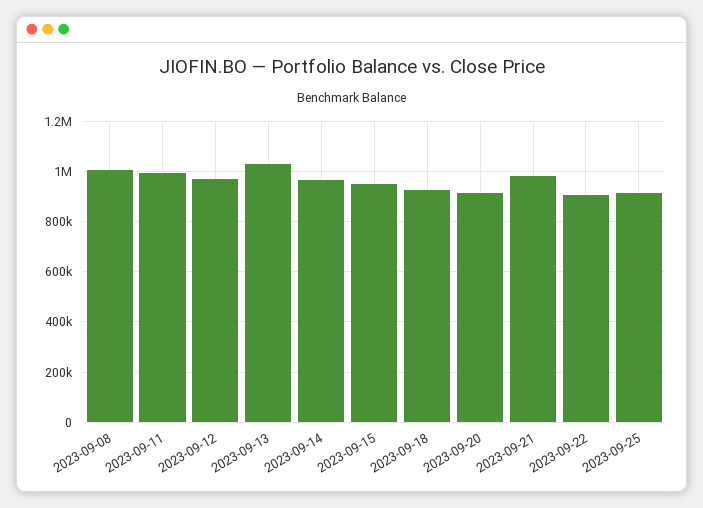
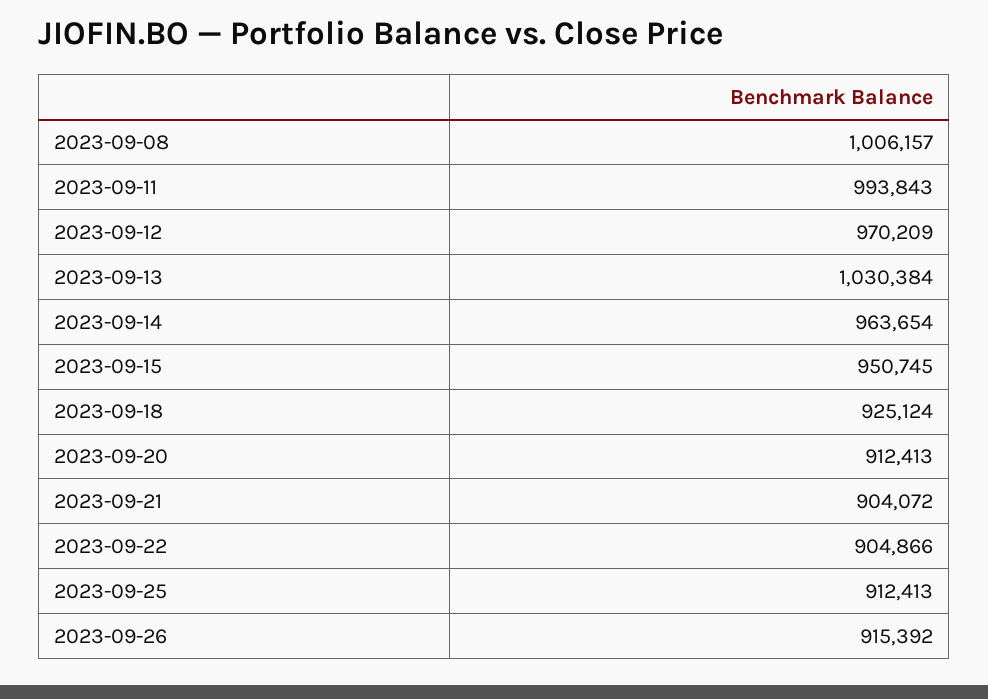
2023-09-21: 975000 -> 904072
2023-09-26: none -> 915392

